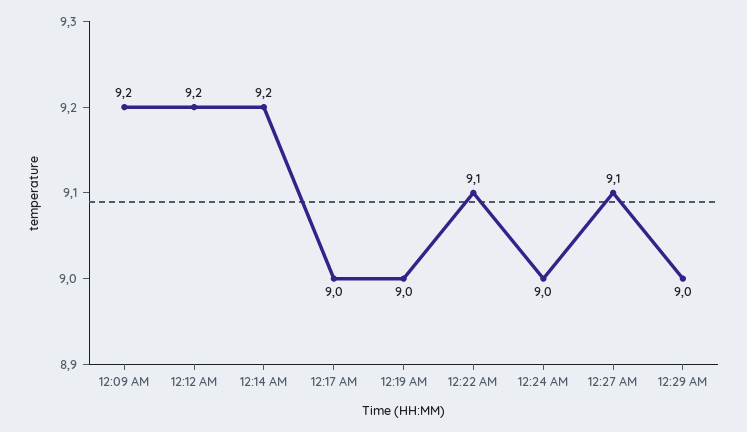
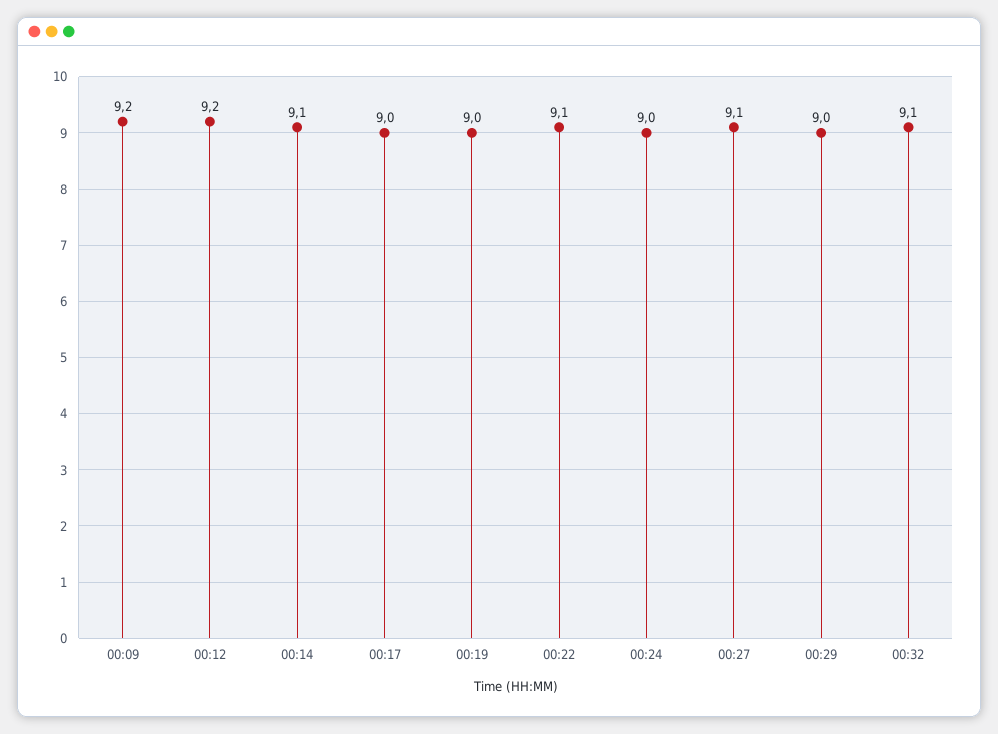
12:14 AM: 9.2 -> 9.1
00:32: none -> 9.1

